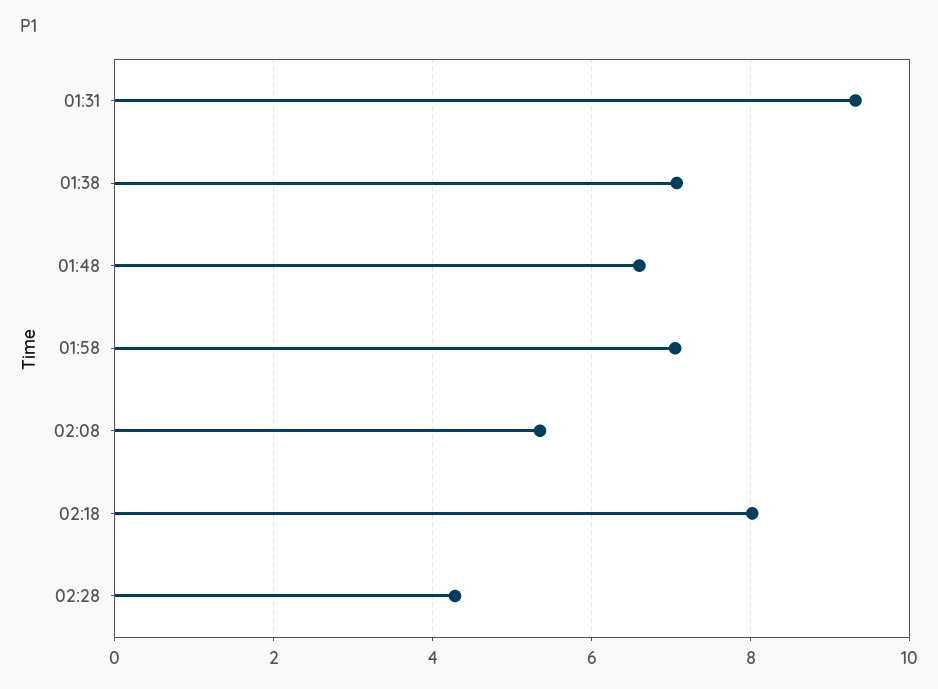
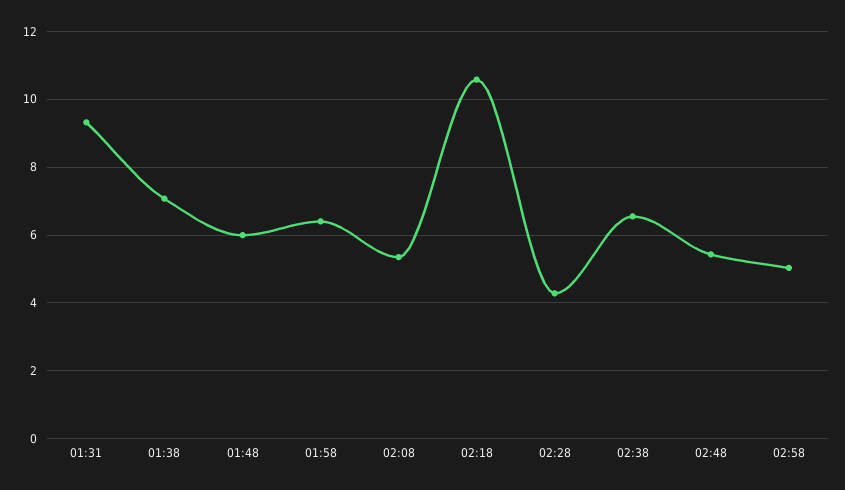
01:48: 6.6 -> 6
01:58: 7 -> 6.4
02:18: 8 -> 10.6
02:38: none -> 6.6
02:48: none -> 5.4
02:58: none -> 5

